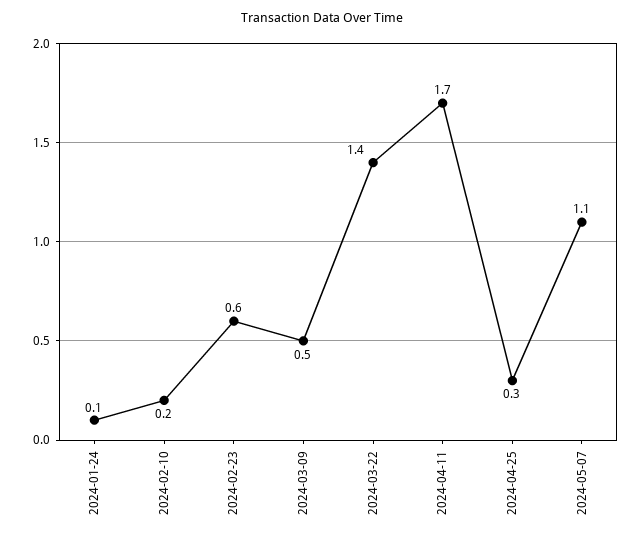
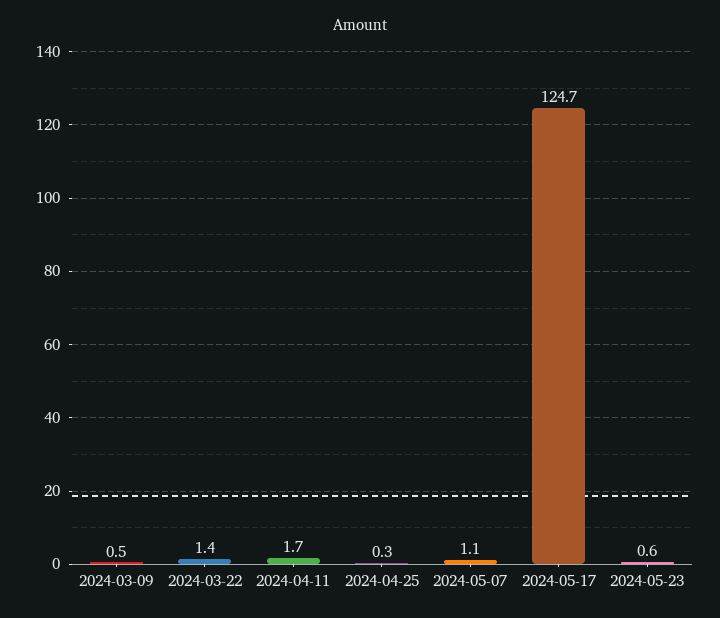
2024-01-24: 0.1 -> none
2024-02-10: 0.2 -> none
2024-02-23: 0.6 -> none
2024-05-17: none -> 124.7
2024-05-23: none -> 0.6

